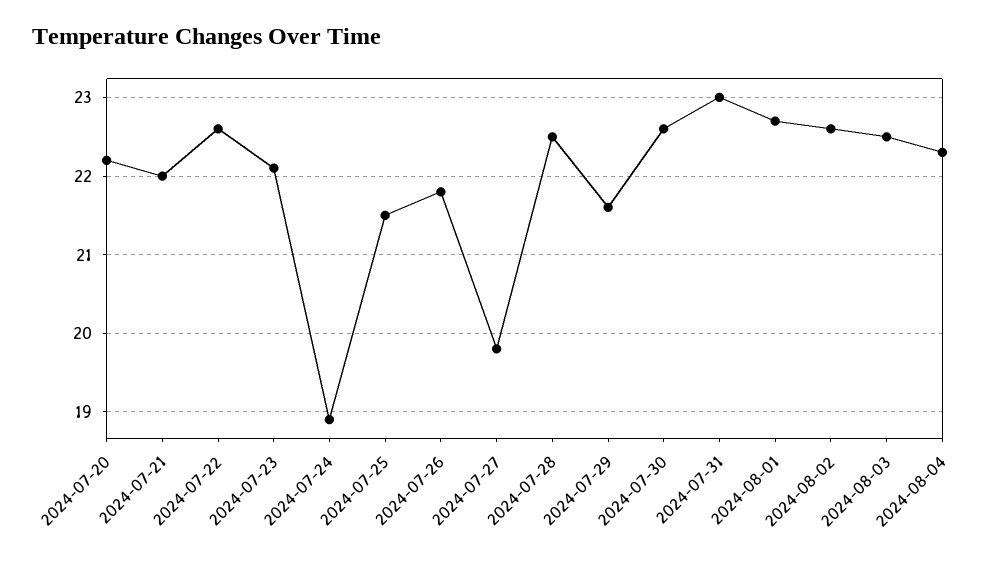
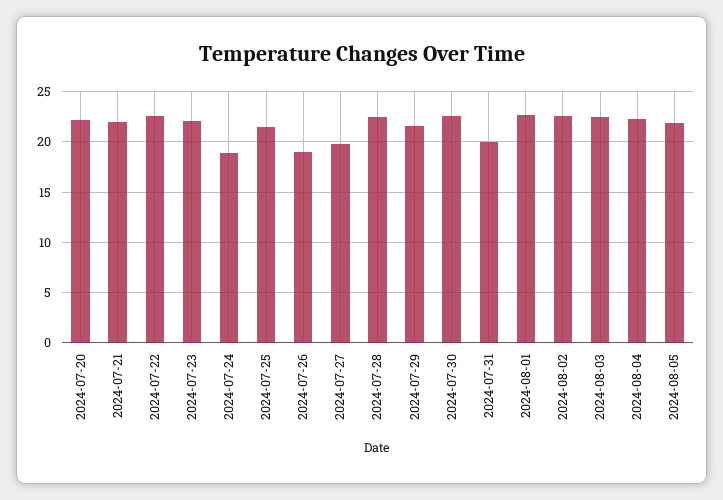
2024-07-26: 21.8 -> 19
2024-07-31: 23 -> 20
2024-08-05: none -> 22

